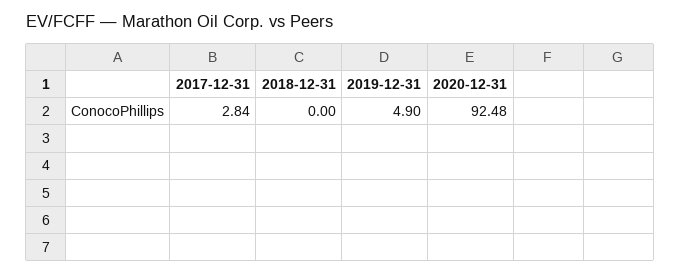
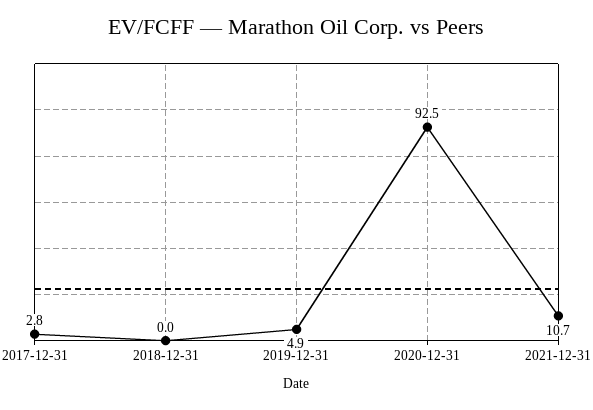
2021-12-31: none -> 10.7

